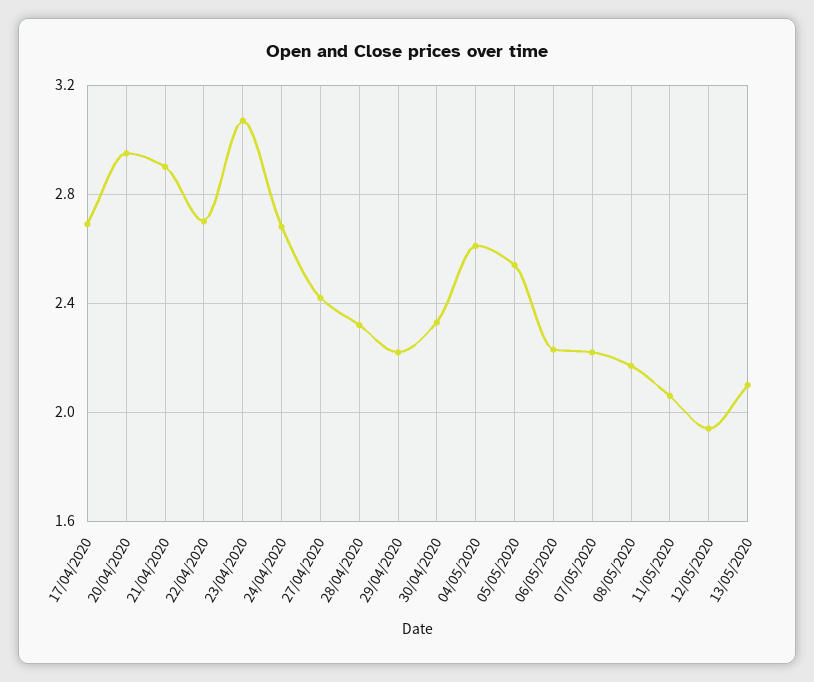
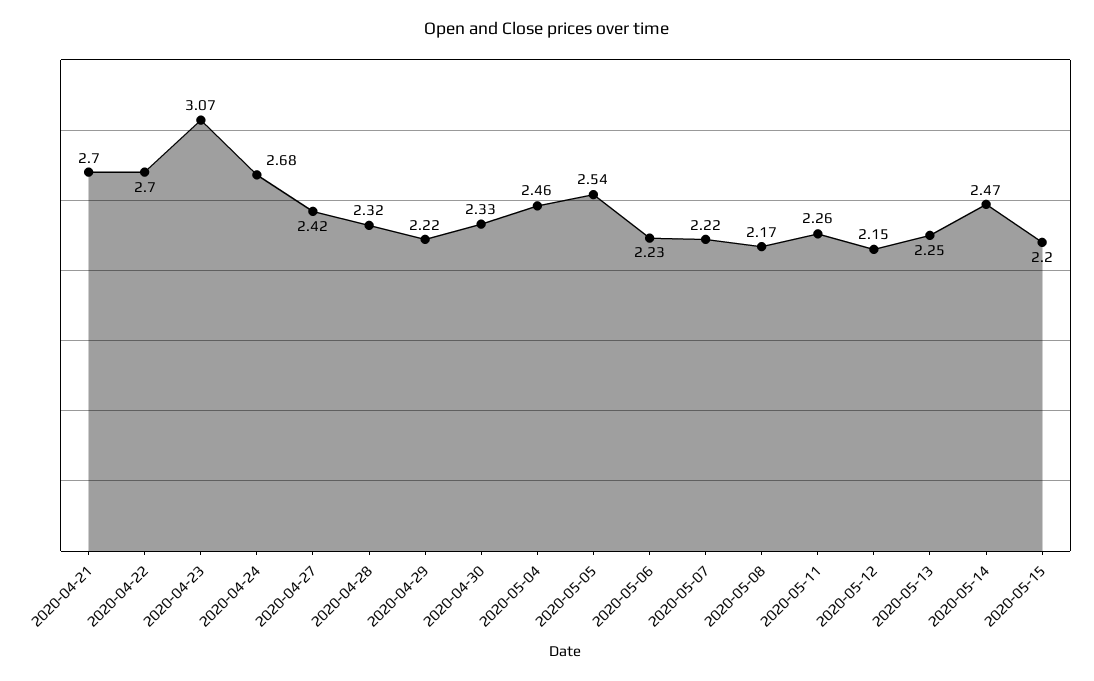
17/04/2020: 2.7 -> none
20/04/2020: 2.95 -> none
21/04/2020: 2.9 -> 2.7
04/05/2020: 2.6 -> 2.46
11/05/2020: 2.05 -> 2.26
12/05/2020: 1.95 -> 2.15
13/05/2020: 2.1 -> 2.25
2020-05-14: none -> 2.47
2020-05-15: none -> 2.2

